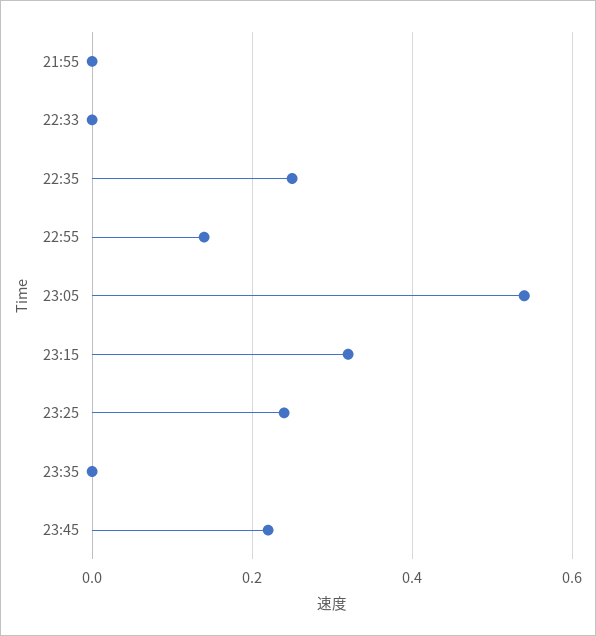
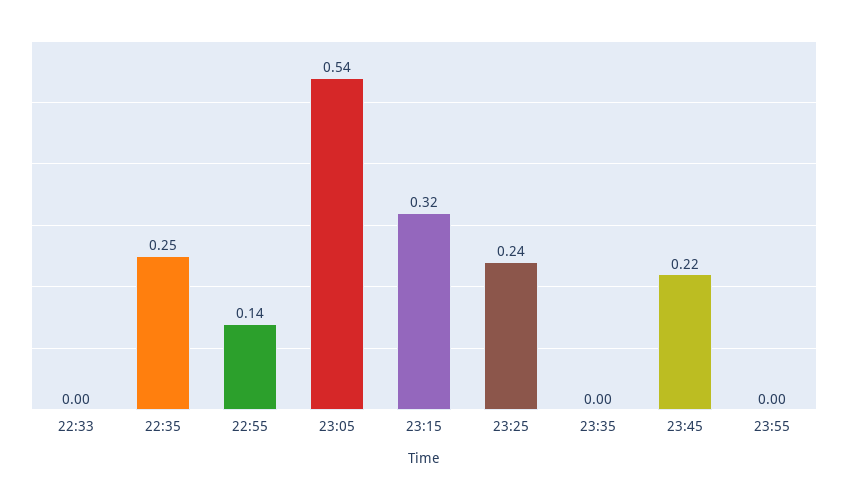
21:55: 0 -> none
23:55: none -> 0

